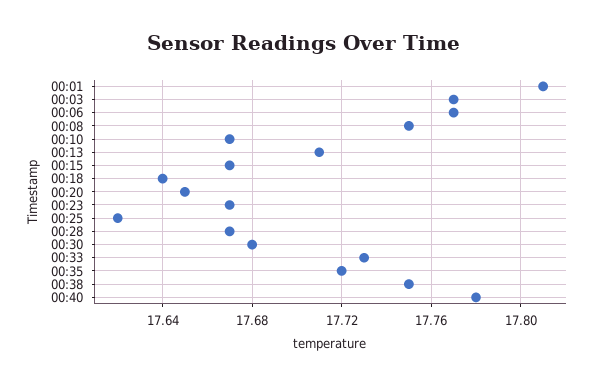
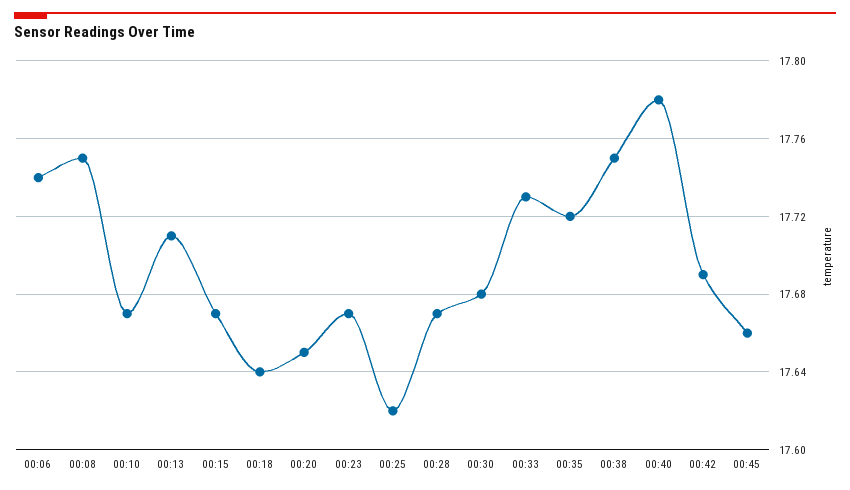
00:01: 17.81 -> none
00:03: 17.77 -> none
00:06: 17.77 -> 17.74
00:42: none -> 17.69
00:45: none -> 17.66

